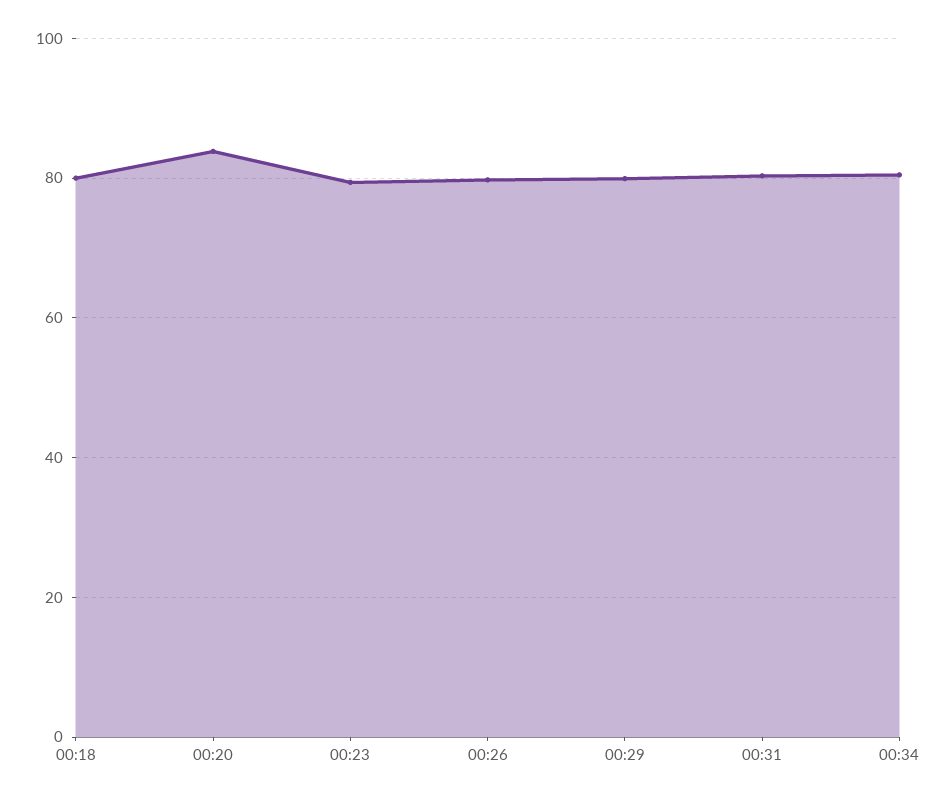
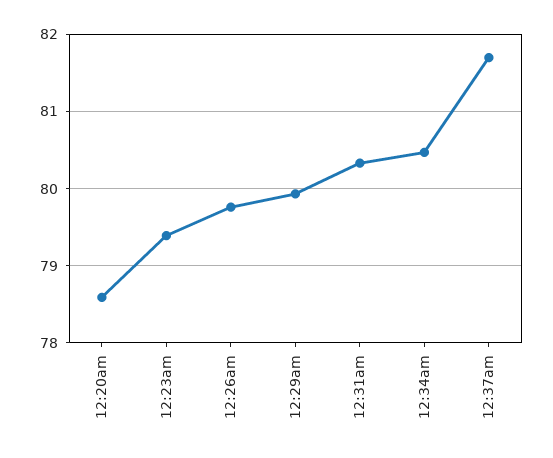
00:18: 80 -> none
00:20: 84 -> 78.6
12:37am: none -> 81.7

